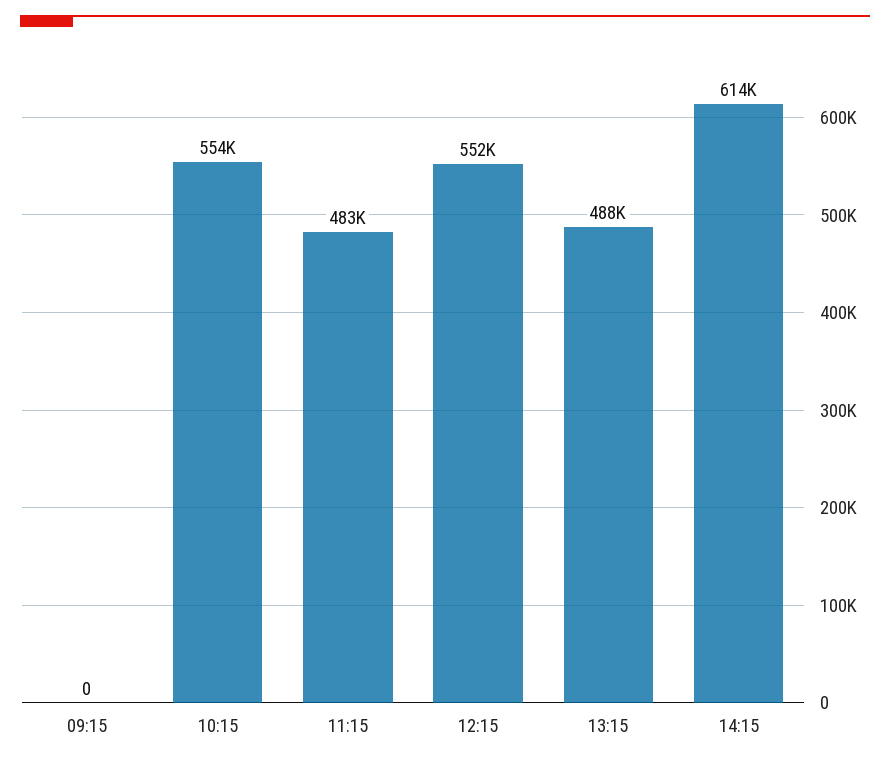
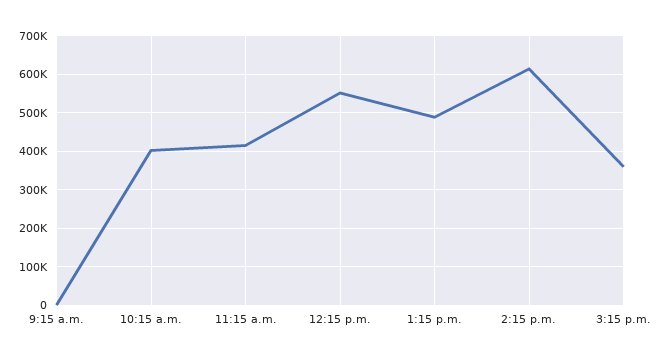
10:15: 554000 -> 400000
11:15: 483000 -> 420000
3:15 p.m.: none -> 360000

